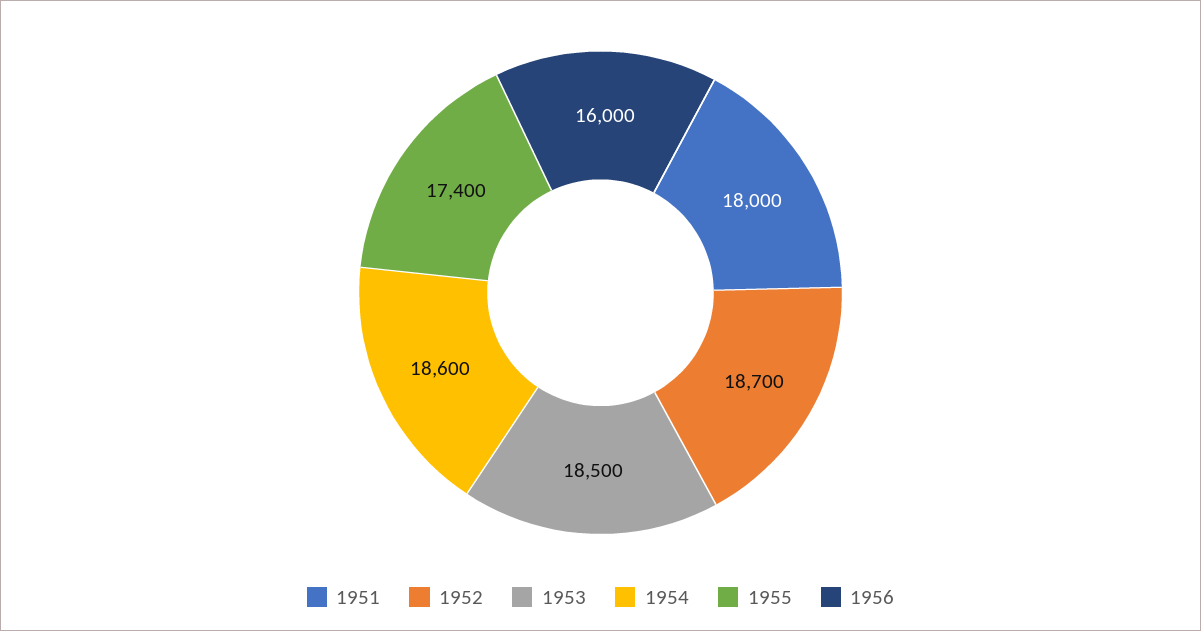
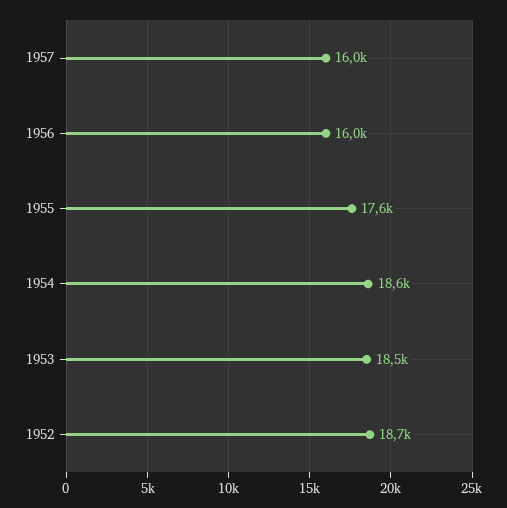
1951: 18000 -> none
1955: 17400 -> 17600
1957: none -> 16000

